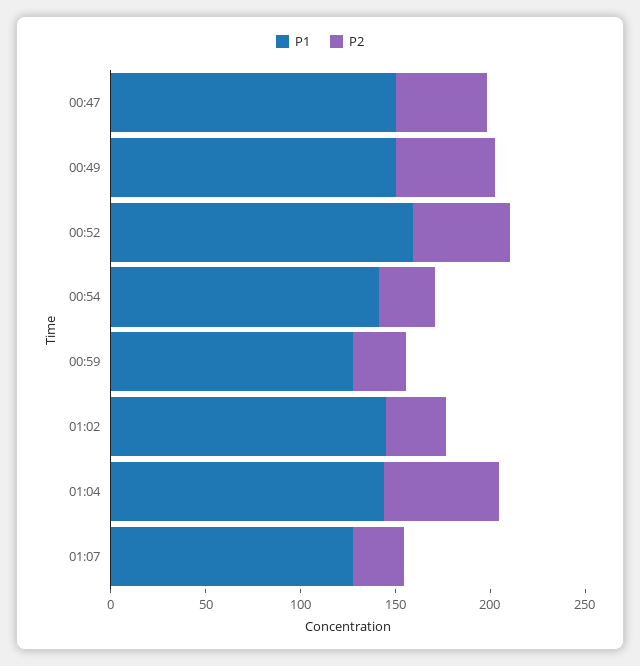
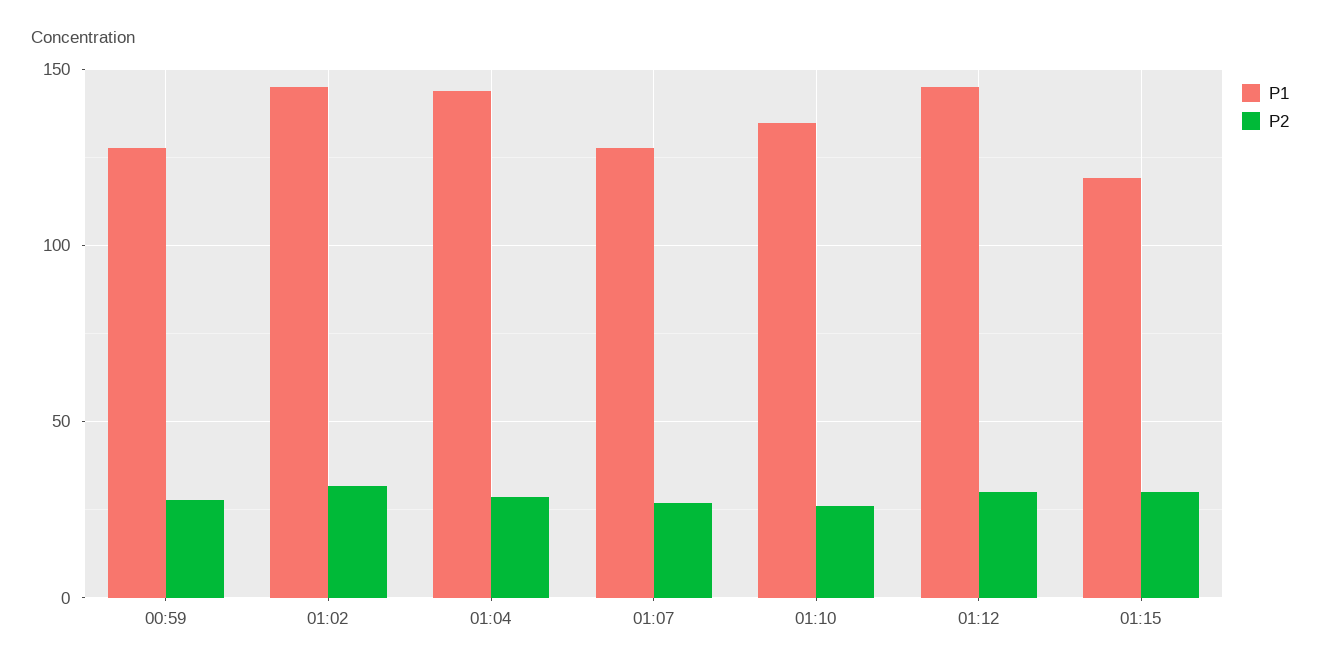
P1, 00:47: 150 -> none
P2, 00:47: 50 -> none
P1, 00:49: 150 -> none
P2, 00:49: 50 -> none
P1, 00:52: 160 -> none
P2, 00:52: 50 -> none
P1, 00:54: 140 -> none
P2, 00:54: 30 -> none
P2, 01:04: 60 -> 30
P1, 01:10: none -> 135
P2, 01:10: none -> 25
P1, 01:12: none -> 145
P2, 01:12: none -> 30
P1, 01:15: none -> 120
P2, 01:15: none -> 30

